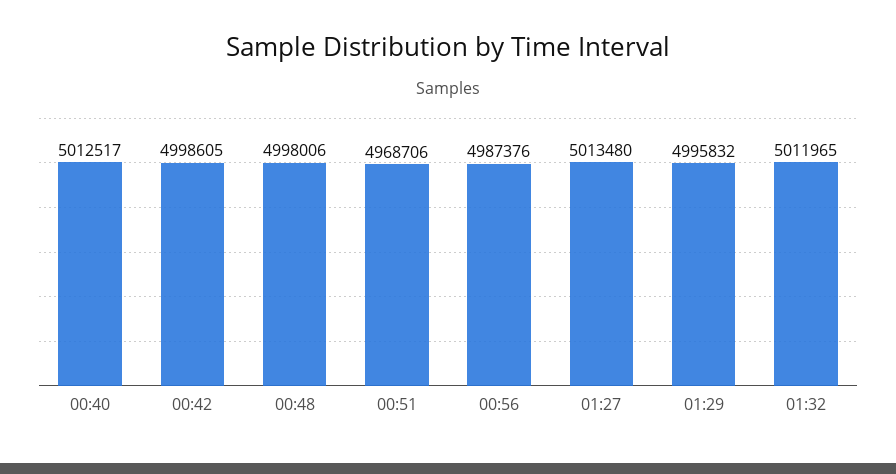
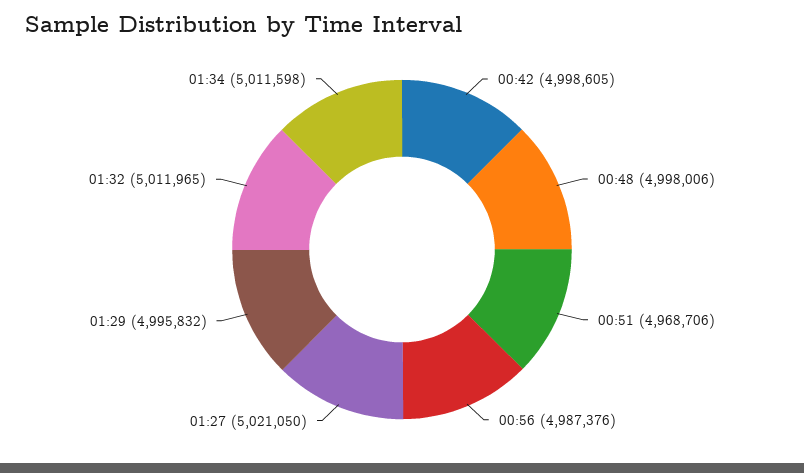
00:40: 5012517 -> none
01:27: 5013480 -> 5021050
01:34: none -> 5011598

